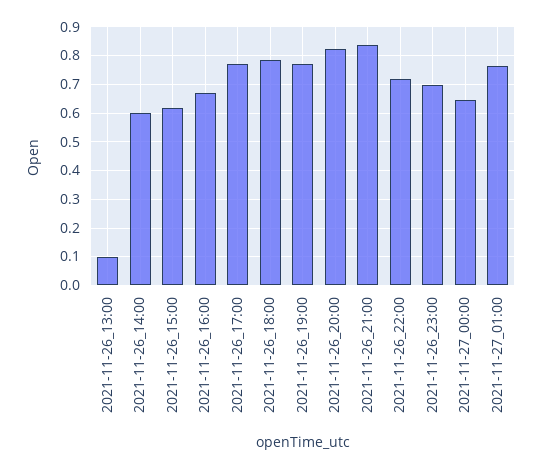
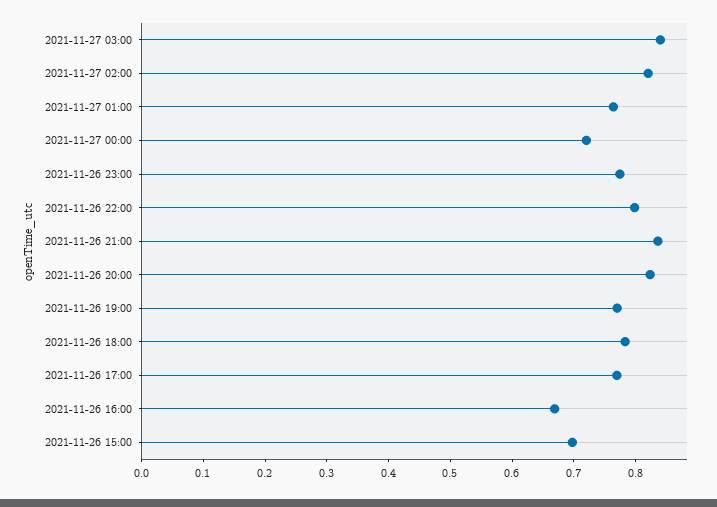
2021-11-26_13:00: 0.1 -> none
2021-11-26_14:00: 0.6 -> none
2021-11-26_15:00: 0.625 -> 0.7
2021-11-26_22:00: 0.725 -> 0.8
2021-11-26_23:00: 0.7 -> 0.78
2021-11-27_00:00: 0.65 -> 0.72
2021-11-27 03:00: none -> 0.84
2021-11-27 02:00: none -> 0.82

